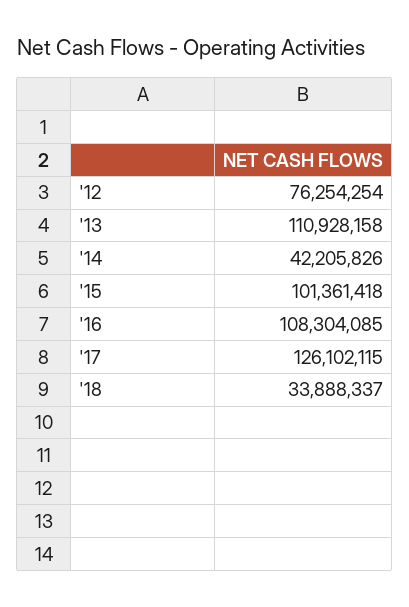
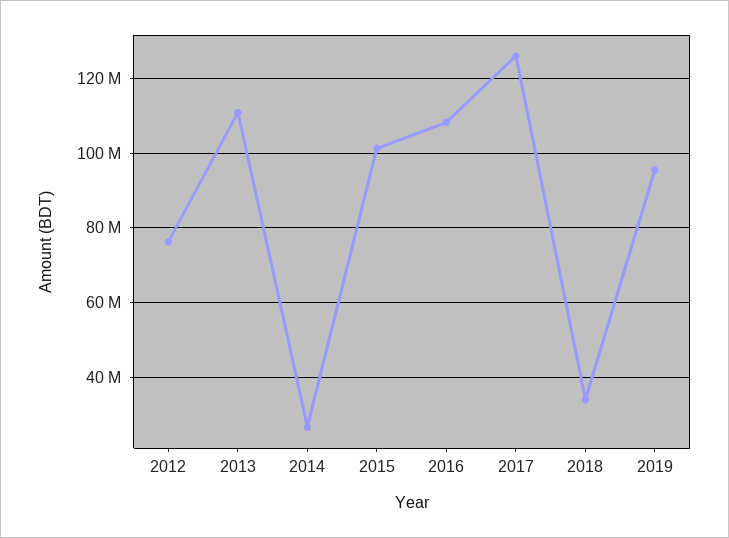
'14: 42205826 -> 26000000
2019: none -> 96000000

